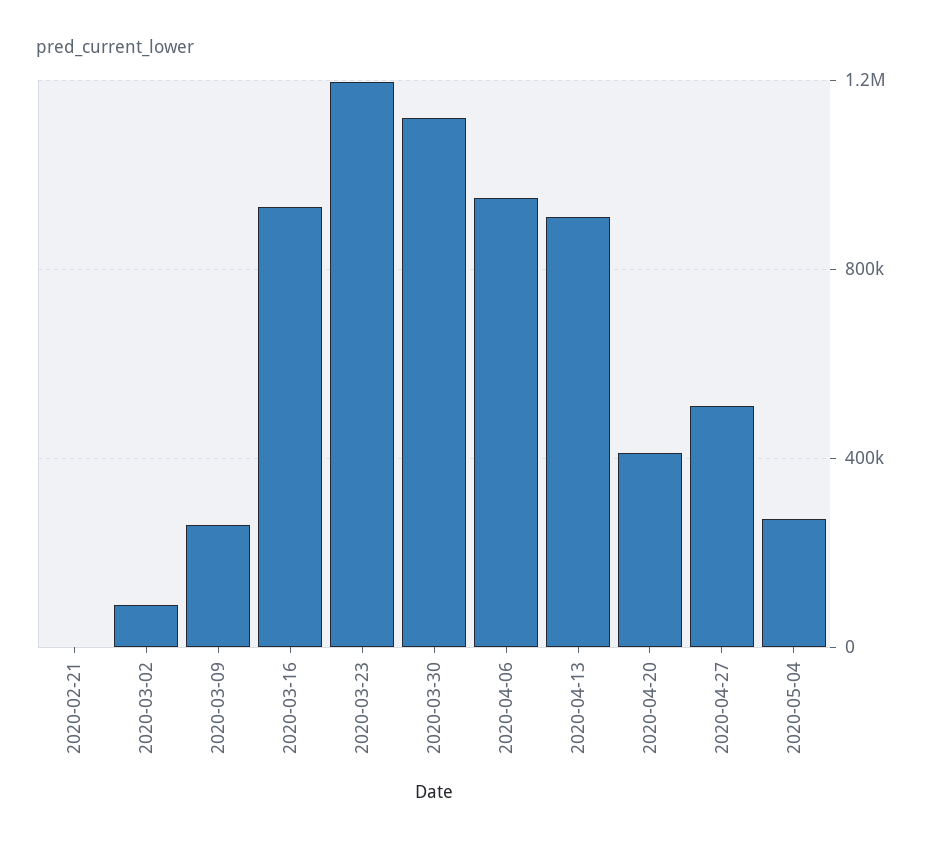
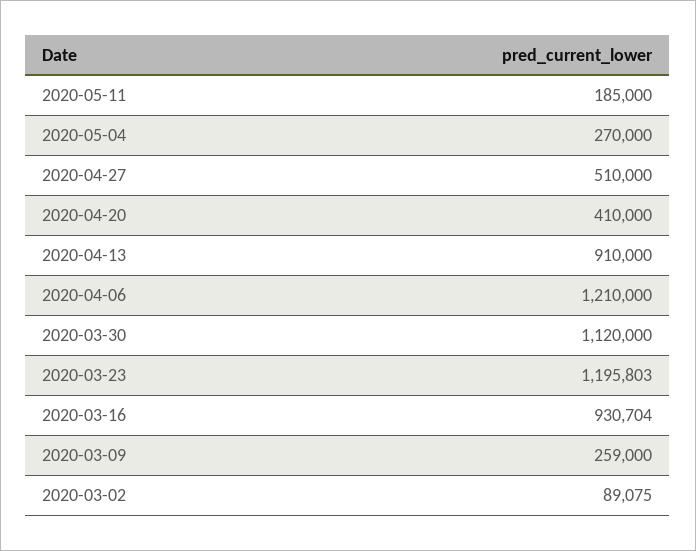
2020-02-21: 0 -> none
2020-04-06: 950000 -> 1210000
2020-05-11: none -> 185000

